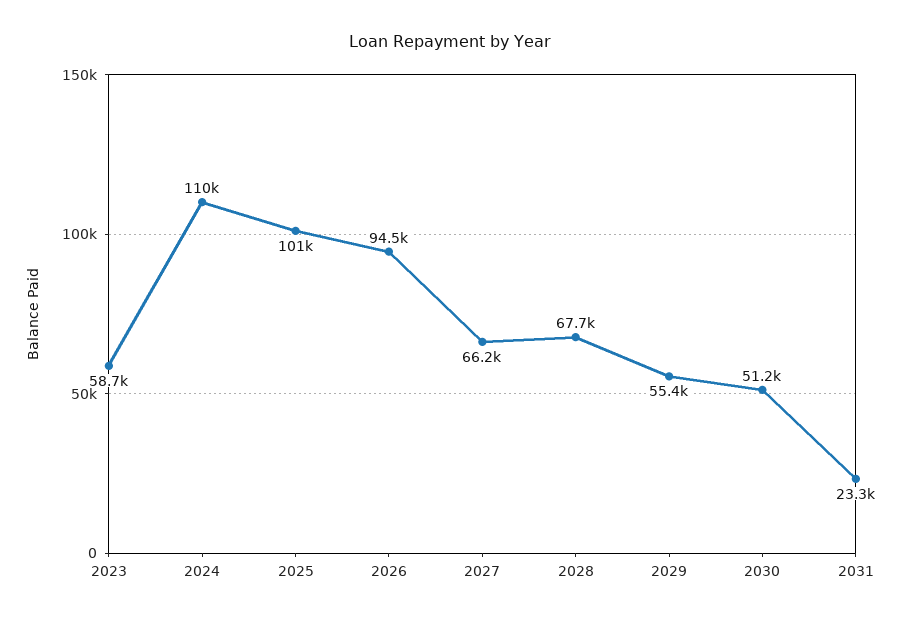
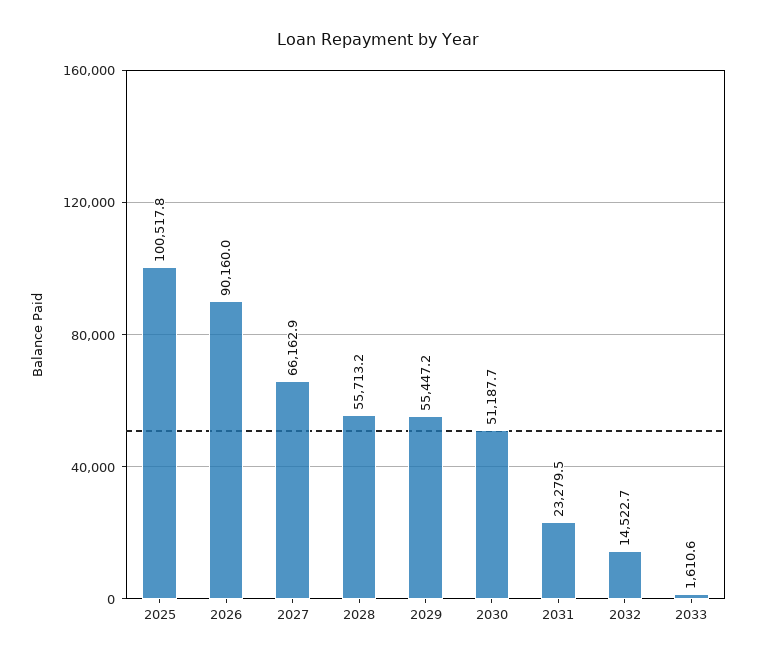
2023: 58700 -> none
2024: 110000 -> none
2026: 94500 -> 90160
2028: 67700 -> 55713.2
2032: none -> 14522.7
2033: none -> 1610.6

